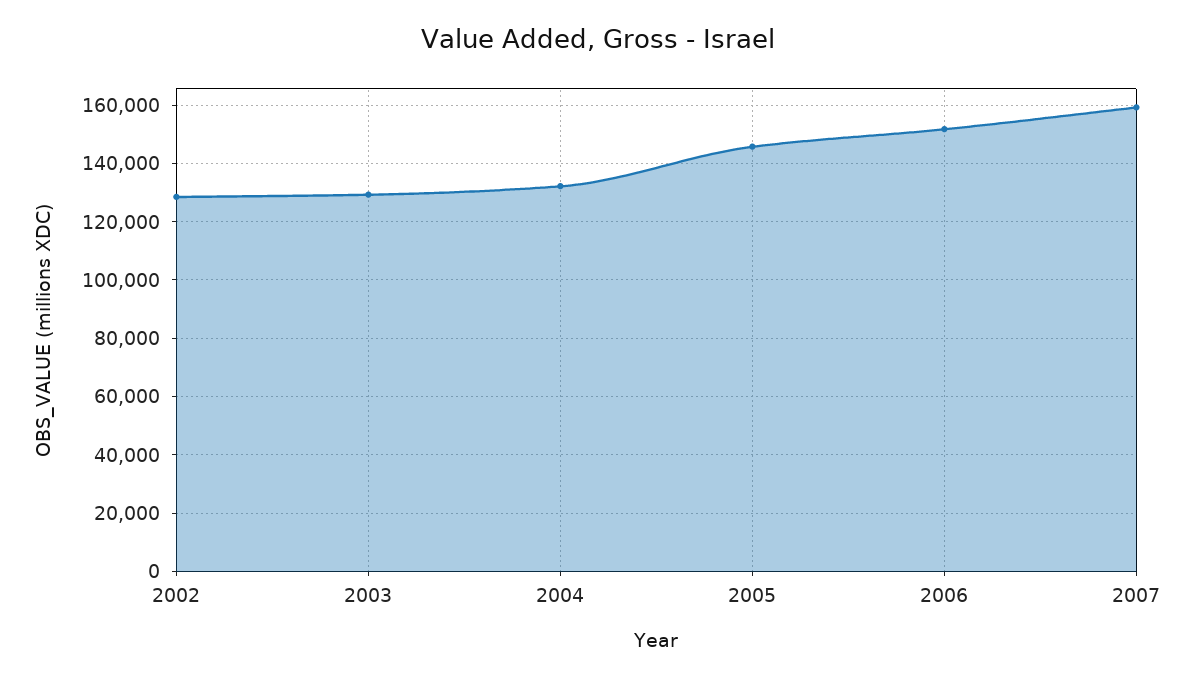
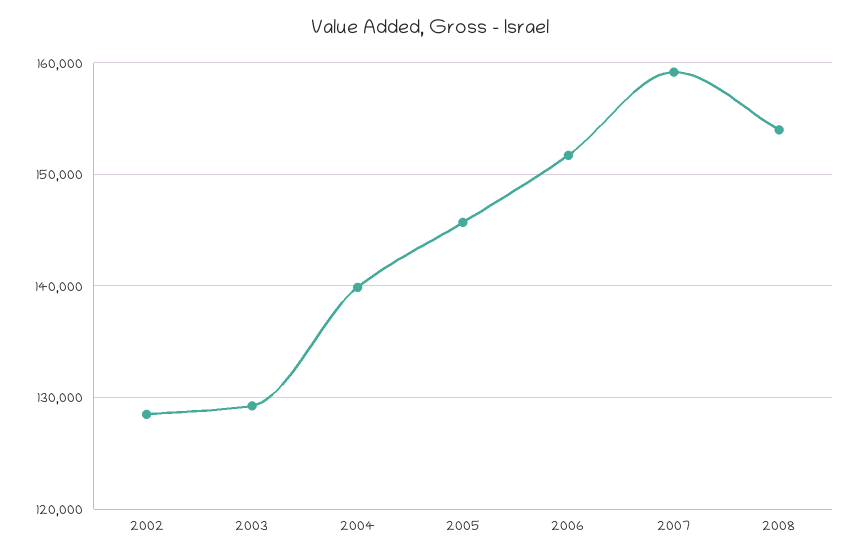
2004: 132500 -> 140000
2008: none -> 154000

